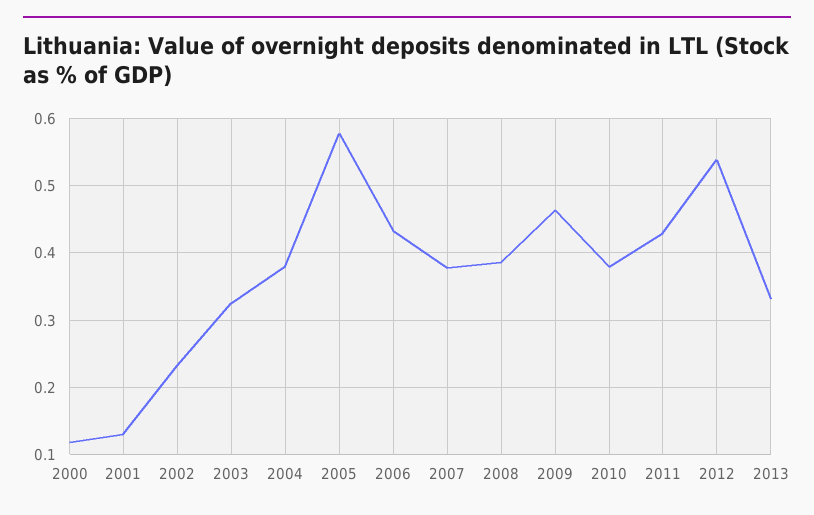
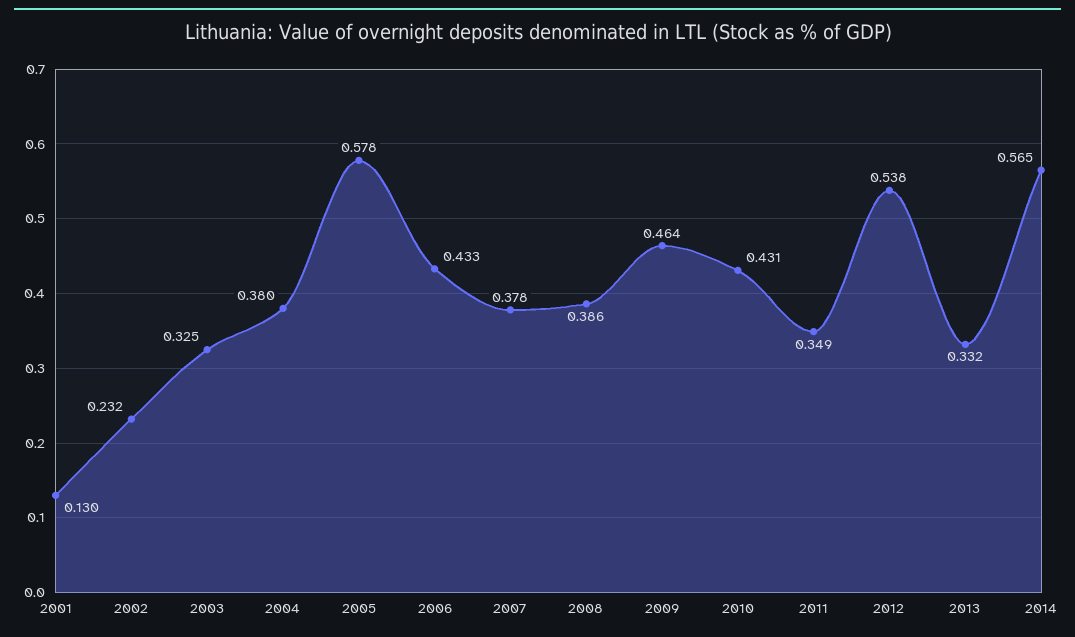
2000: 0.12 -> none
2010: 0.38 -> 0.431
2011: 0.43 -> 0.349
2014: none -> 0.565

